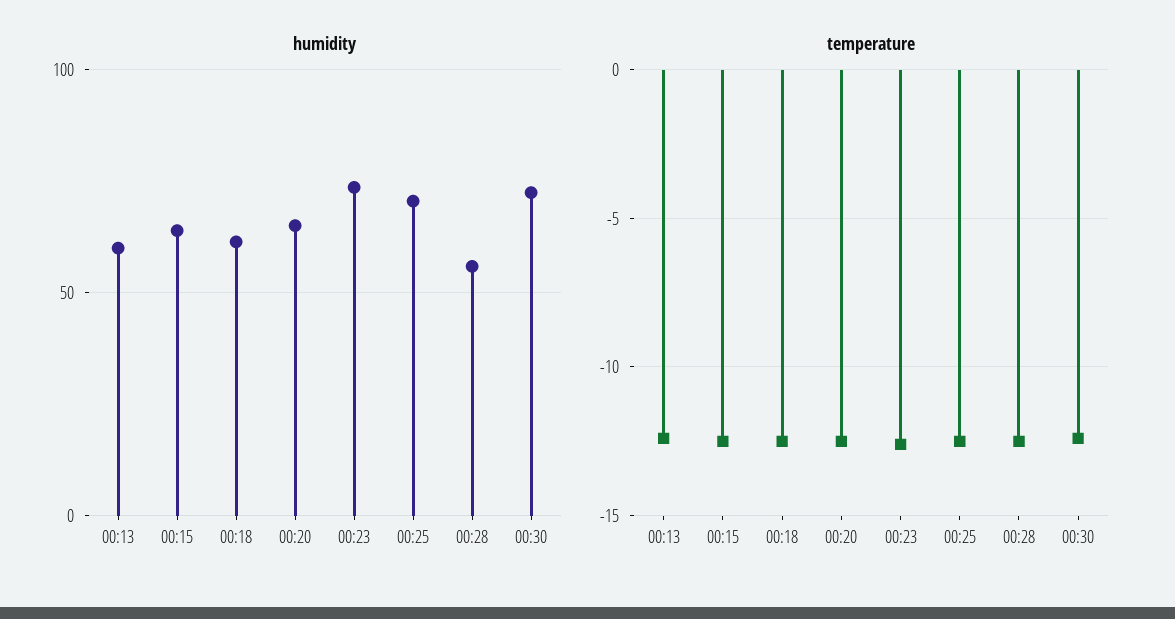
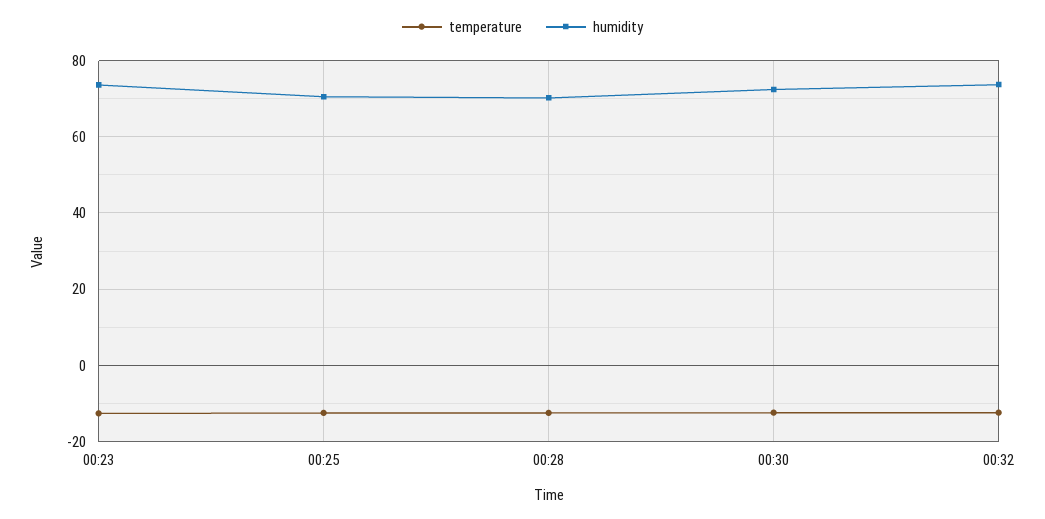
humidity, 00:13: 60 -> none
humidity, 00:15: 65 -> none
humidity, 00:18: 60 -> none
humidity, 00:20: 65 -> none
humidity, 00:28: 55 -> 70
temperature, 00:13: -12.5 -> none
temperature, 00:15: -12.5 -> none
temperature, 00:18: -12.5 -> none
temperature, 00:20: -12.5 -> none
temperature, 00:32: none -> -12
humidity, 00:32: none -> 74

